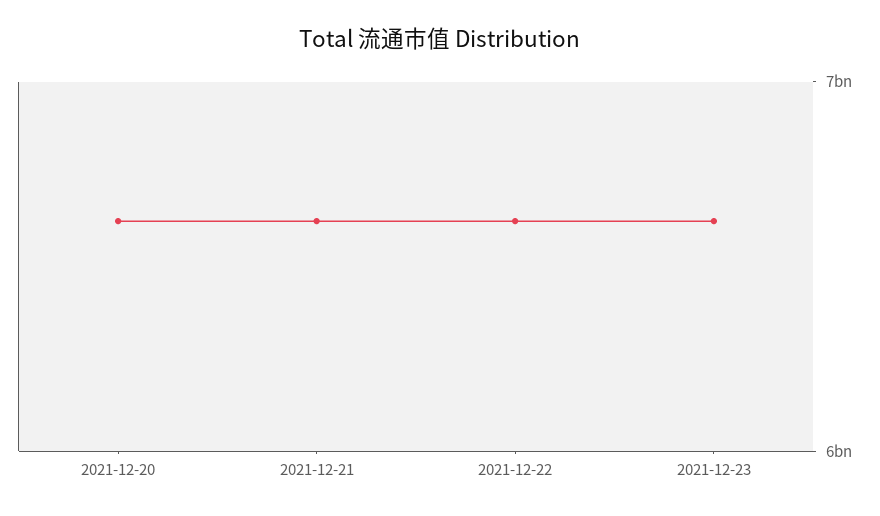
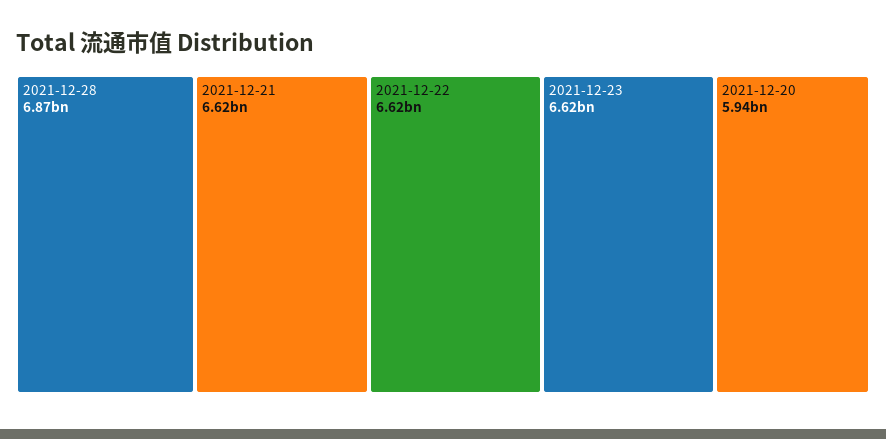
2021-12-20: 6600000000 -> 5940000000
2021-12-28: none -> 6870000000

